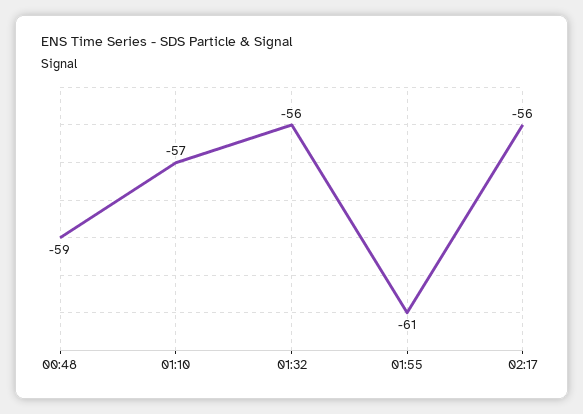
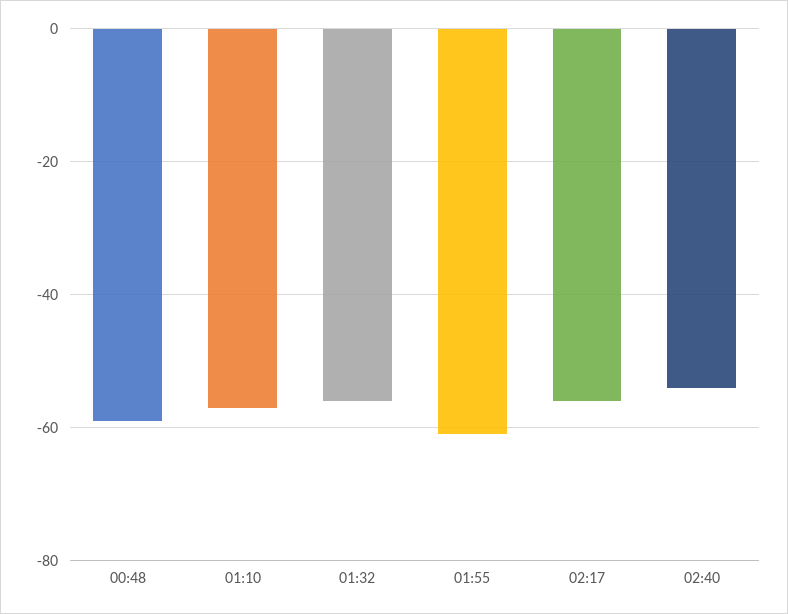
02:40: none -> -55

